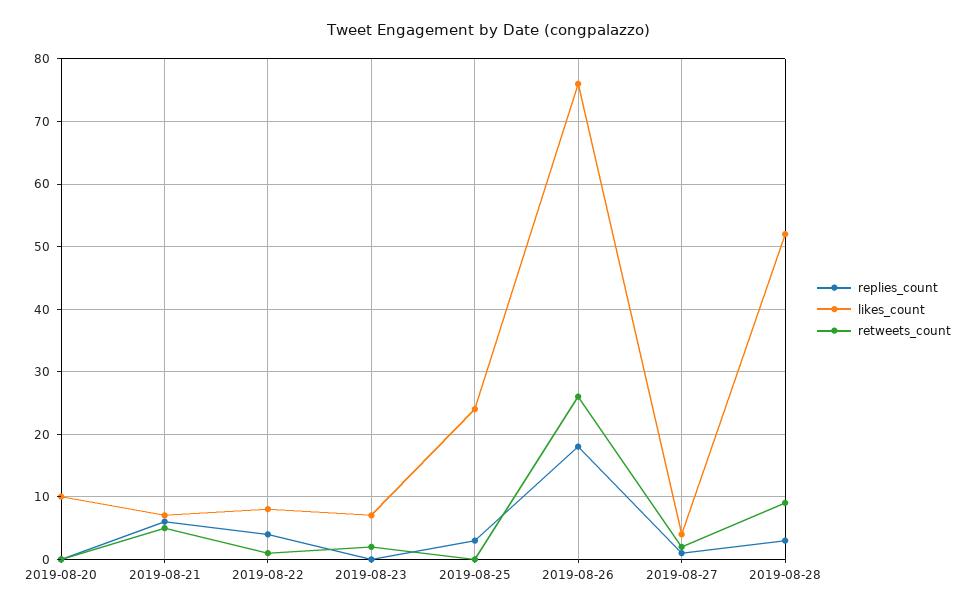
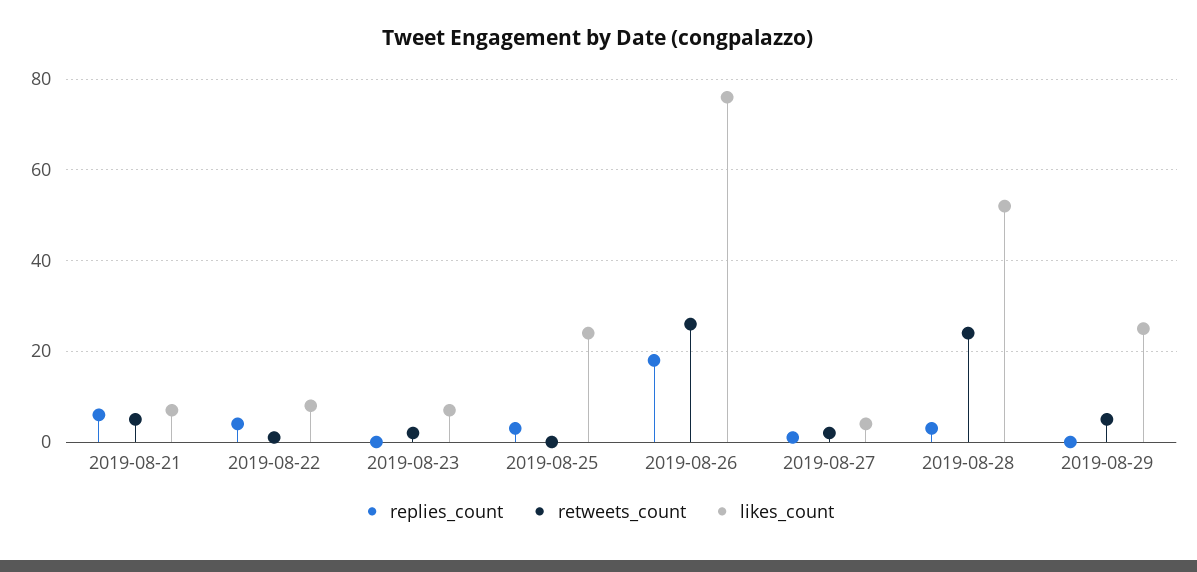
replies_count, 2019-08-20: 0 -> none
likes_count, 2019-08-20: 10 -> none
retweets_count, 2019-08-20: 0 -> none
retweets_count, 2019-08-28: 9 -> 25
replies_count, 2019-08-29: none -> 0
retweets_count, 2019-08-29: none -> 5
likes_count, 2019-08-29: none -> 25

